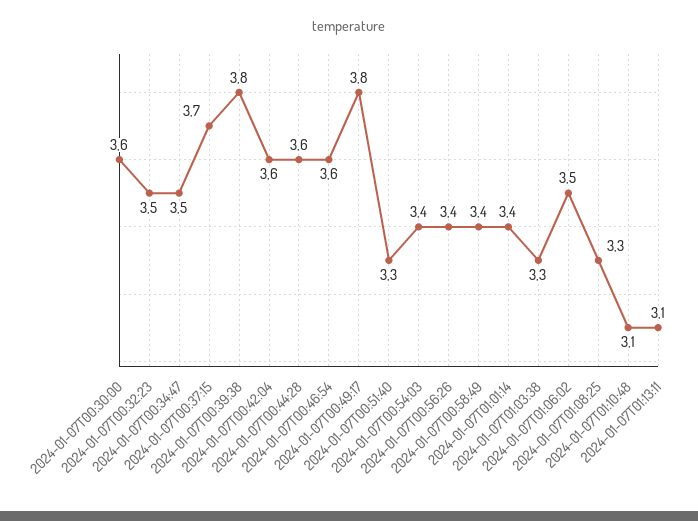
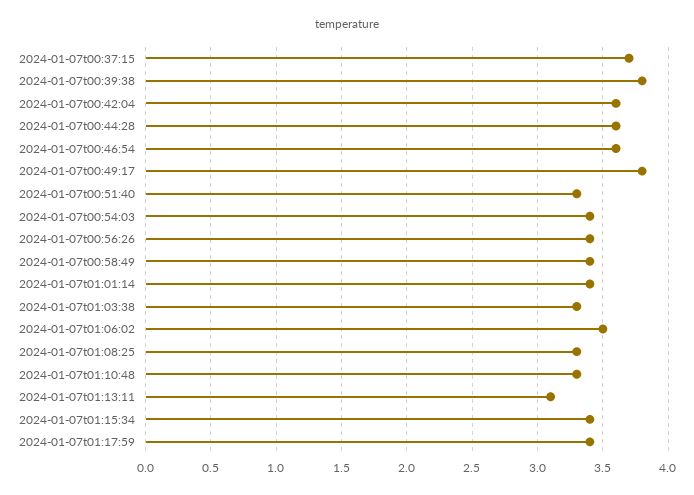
2024-01-07T00:30:00: 3.6 -> none
2024-01-07T00:32:23: 3.5 -> none
2024-01-07T00:34:47: 3.5 -> none
2024-01-07T01:10:48: 3.1 -> 3.3
2024-01-07t01:15:34: none -> 3.4
2024-01-07t01:17:59: none -> 3.4

